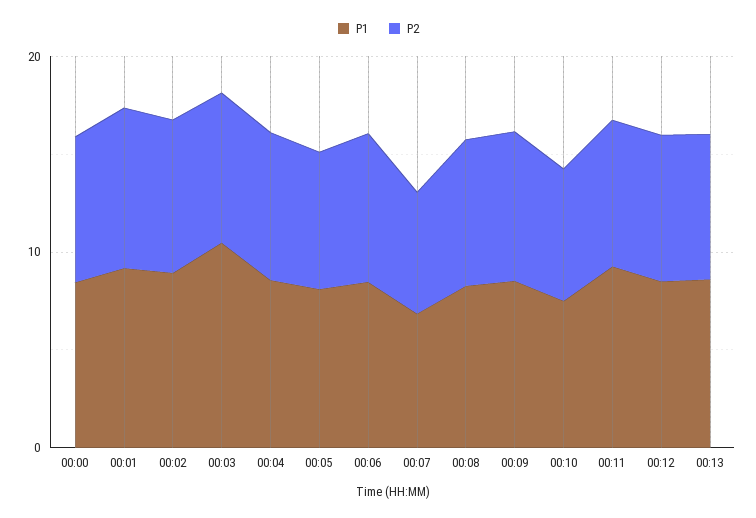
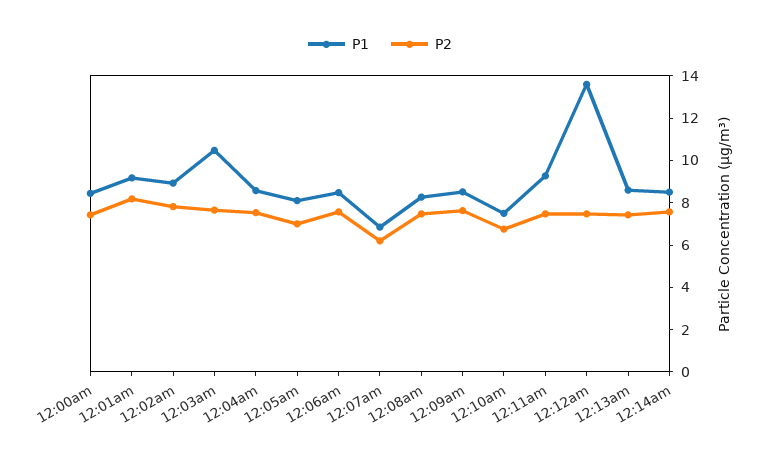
P1, 00:12: 8 -> 13.5
P1, 12:14am: none -> 8.5
P2, 12:14am: none -> 7.5

